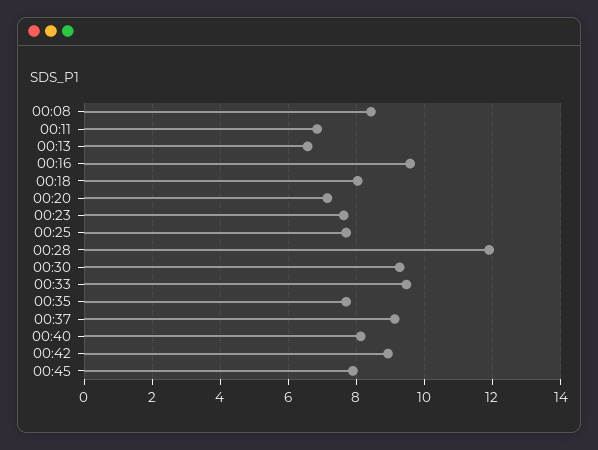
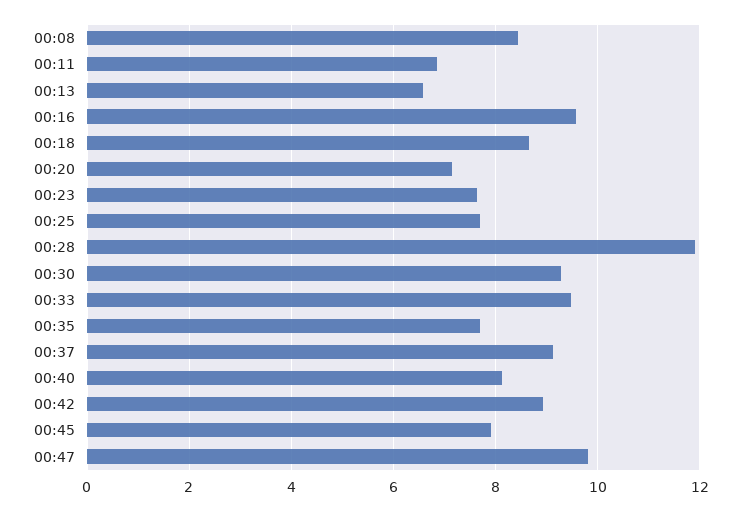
00:18: 8 -> 8.6
00:47: none -> 9.8

